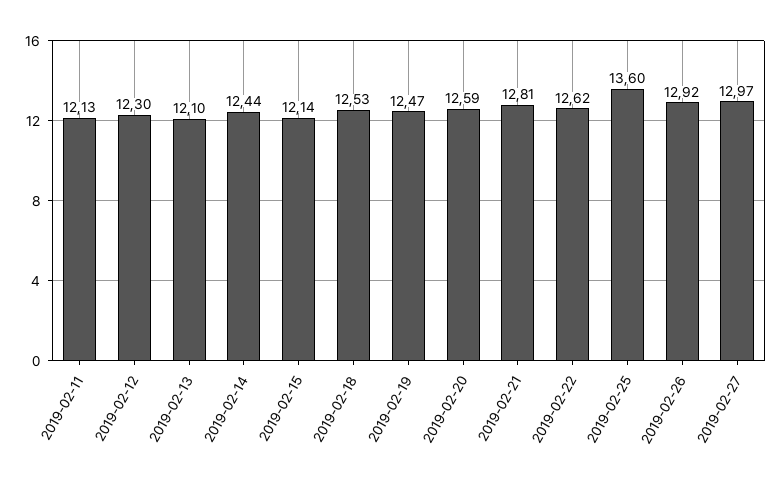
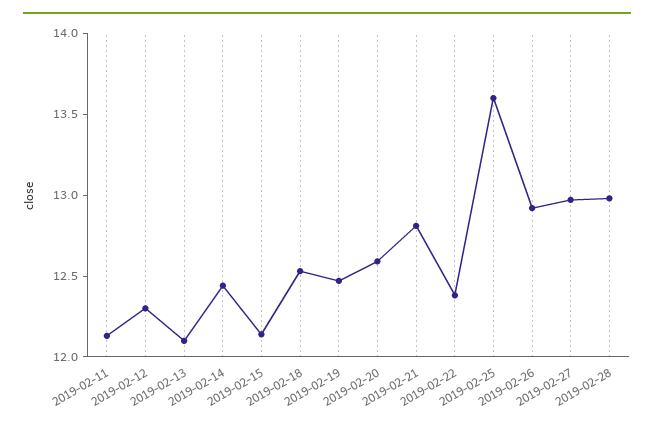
2019-02-22: 12.62 -> 12.4
2019-02-28: none -> 13

